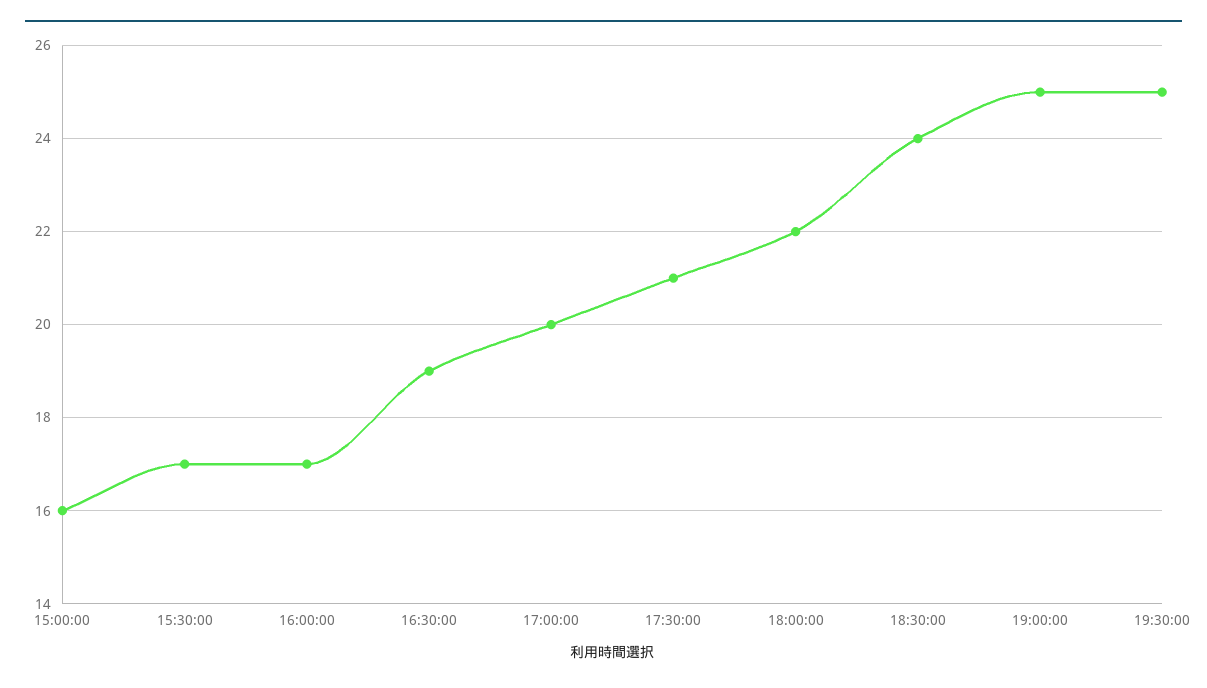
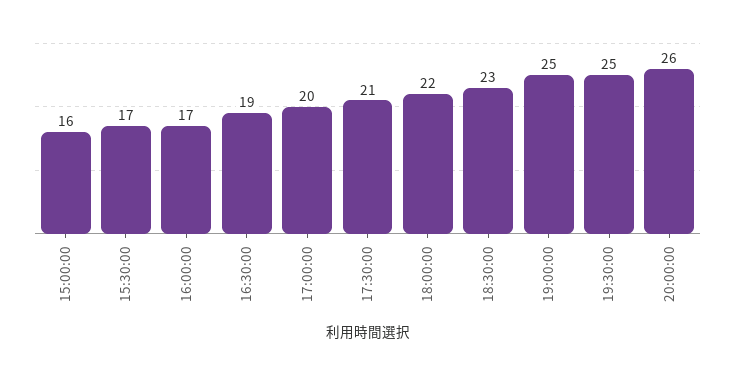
18:30:00: 24 -> 23
20:00:00: none -> 26

